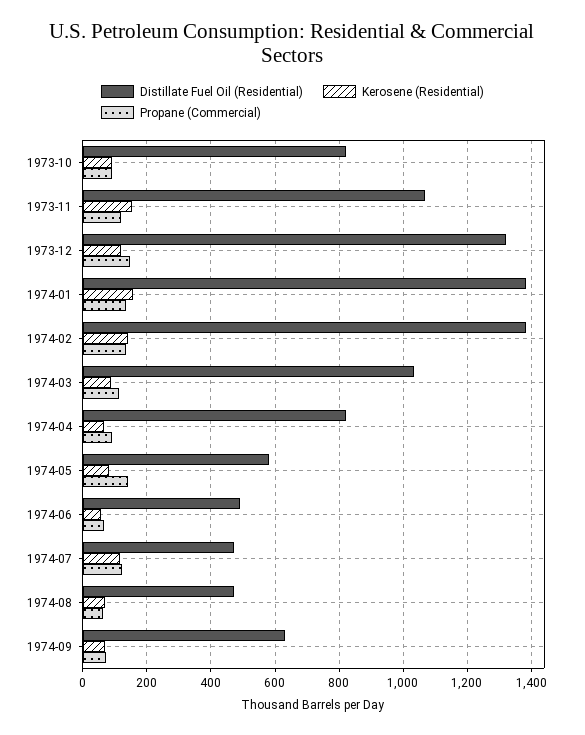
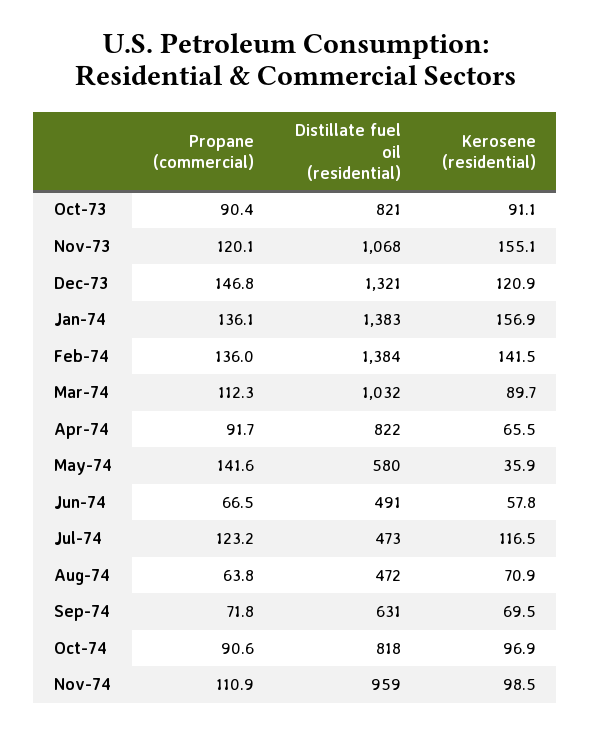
Kerosene (Residential), 1974-05: 80 -> 35.9
Propane (Commercial), Oct-74: none -> 90.6
Distillate Fuel Oil (Residential), Oct-74: none -> 818
Kerosene (Residential), Oct-74: none -> 96.9
Propane (Commercial), Nov-74: none -> 110.9
Distillate Fuel Oil (Residential), Nov-74: none -> 959
Kerosene (Residential), Nov-74: none -> 98.5

